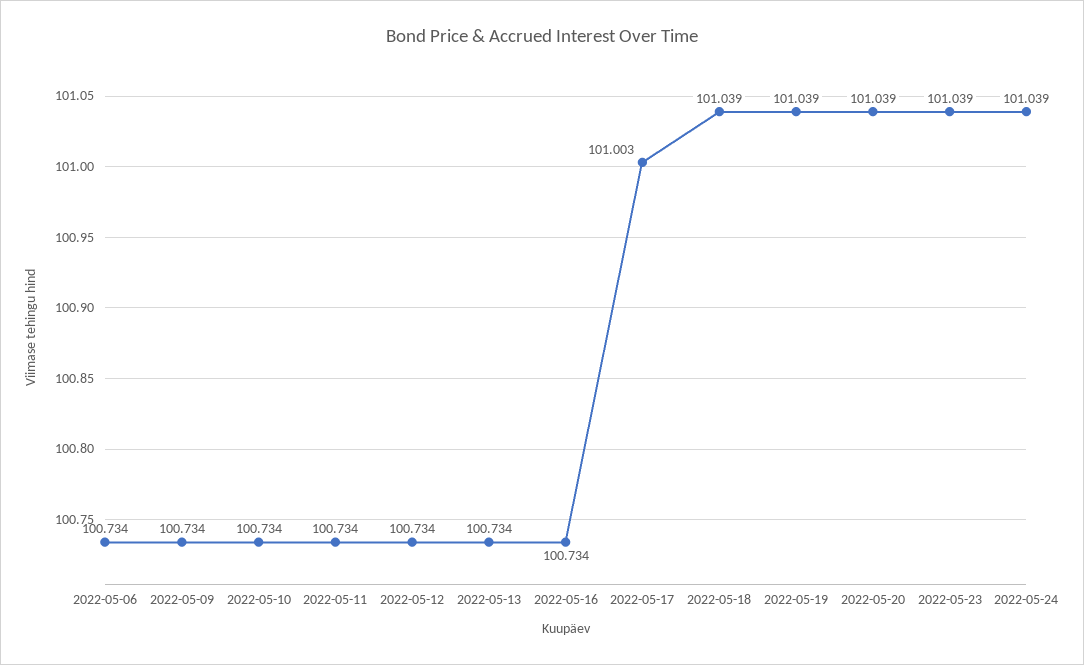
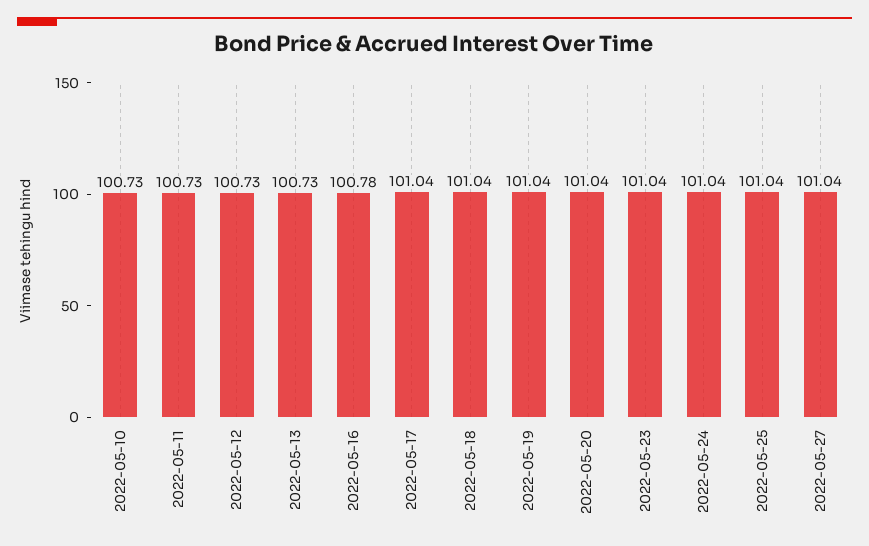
2022-05-06: 100.734 -> none
2022-05-09: 100.734 -> none
2022-05-16: 100.734 -> 100.78
2022-05-17: 101.003 -> 101.04
2022-05-25: none -> 101.04
2022-05-27: none -> 101.04

